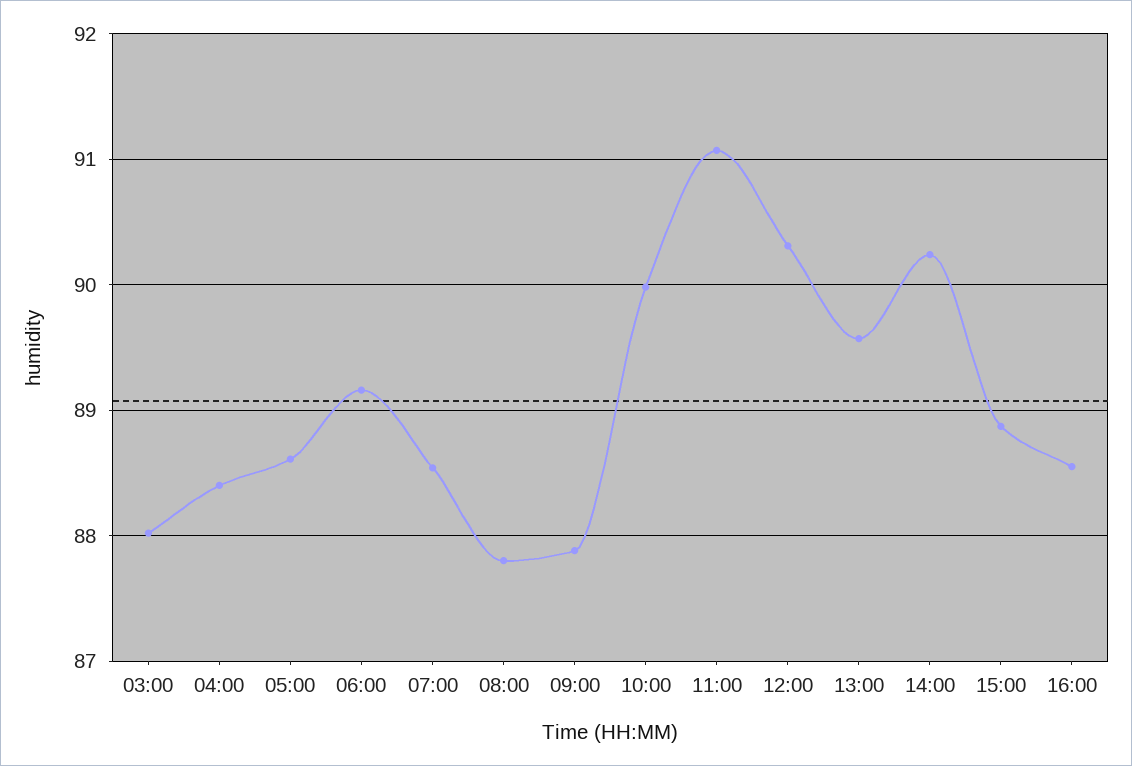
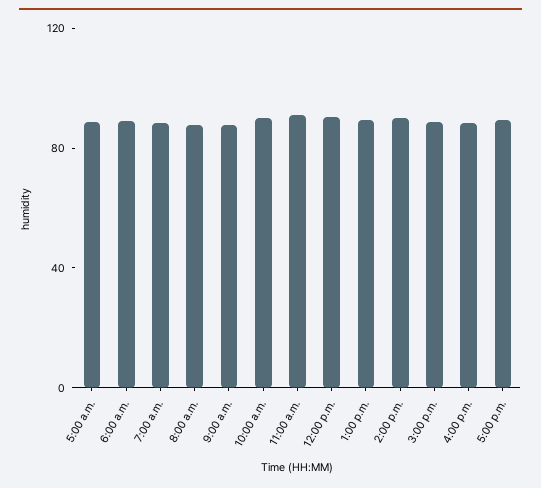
03:00: 88 -> none
04:00: 88.4 -> none
5:00 p.m.: none -> 90

